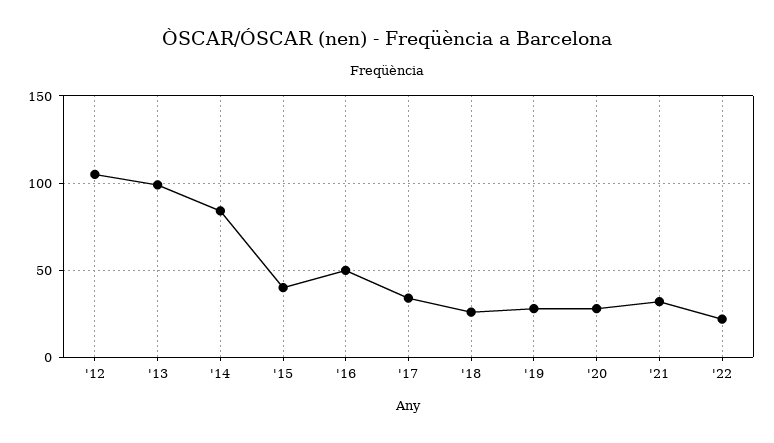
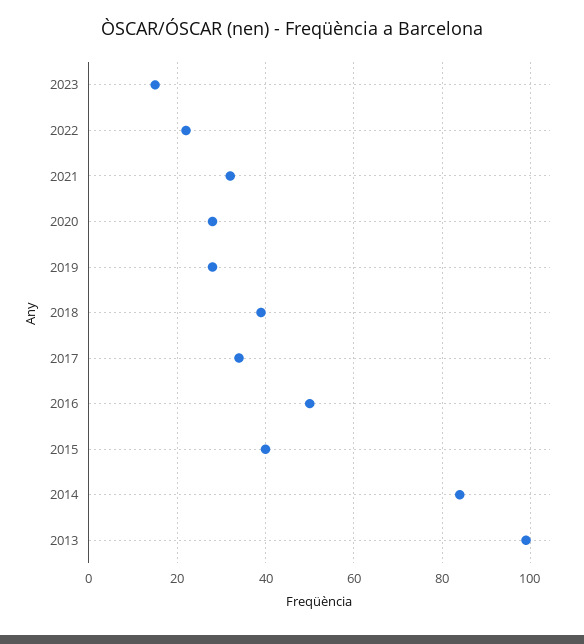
'12: 105 -> none
'18: 25 -> 40
2023: none -> 15

